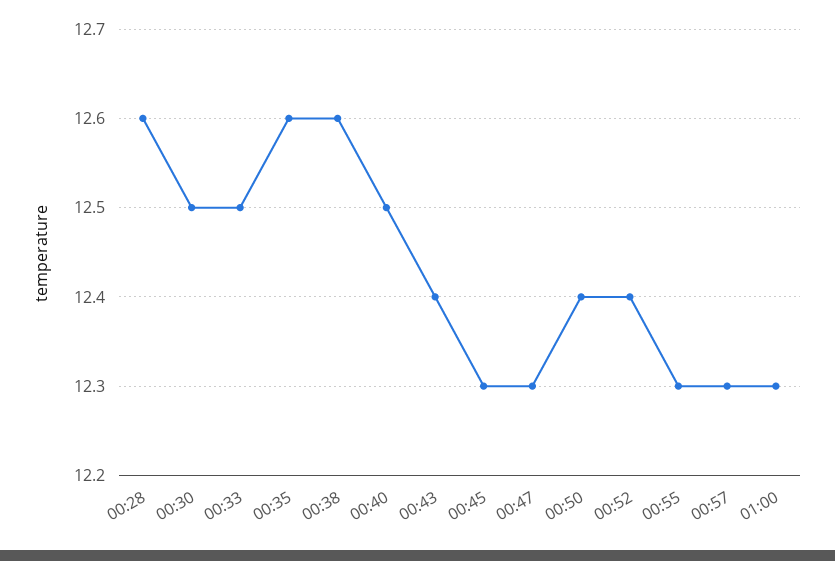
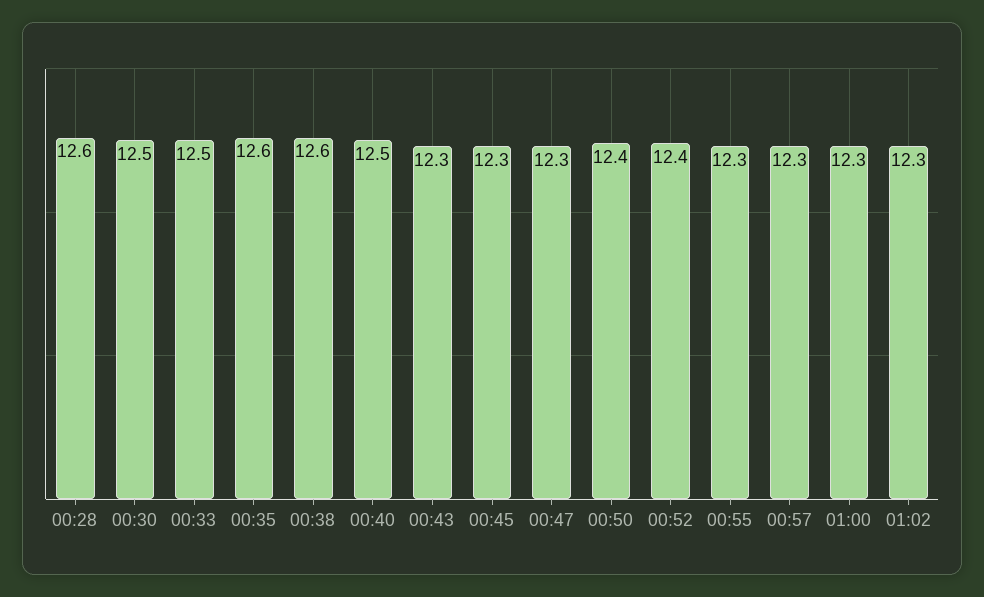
00:43: 12.4 -> 12.3
01:02: none -> 12.3

